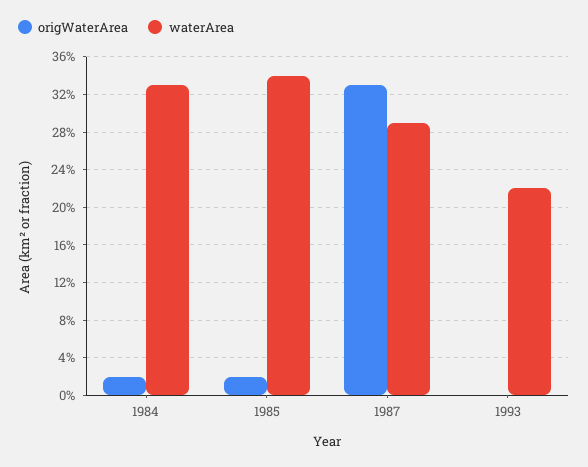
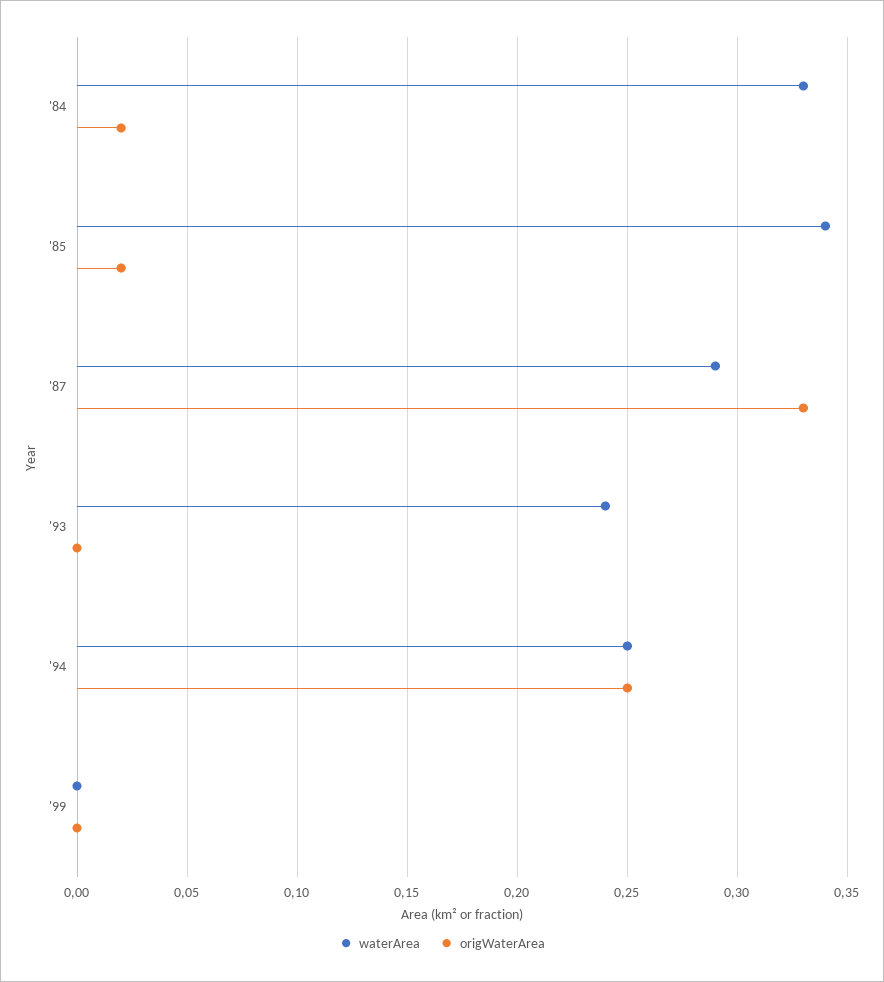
waterArea, 1993: 0.22 -> 0.24
waterArea, '94: none -> 0.25
origWaterArea, '94: none -> 0.25
waterArea, '99: none -> 0
origWaterArea, '99: none -> 0

